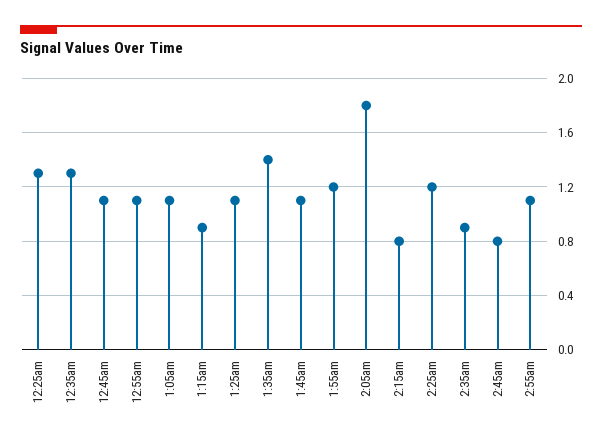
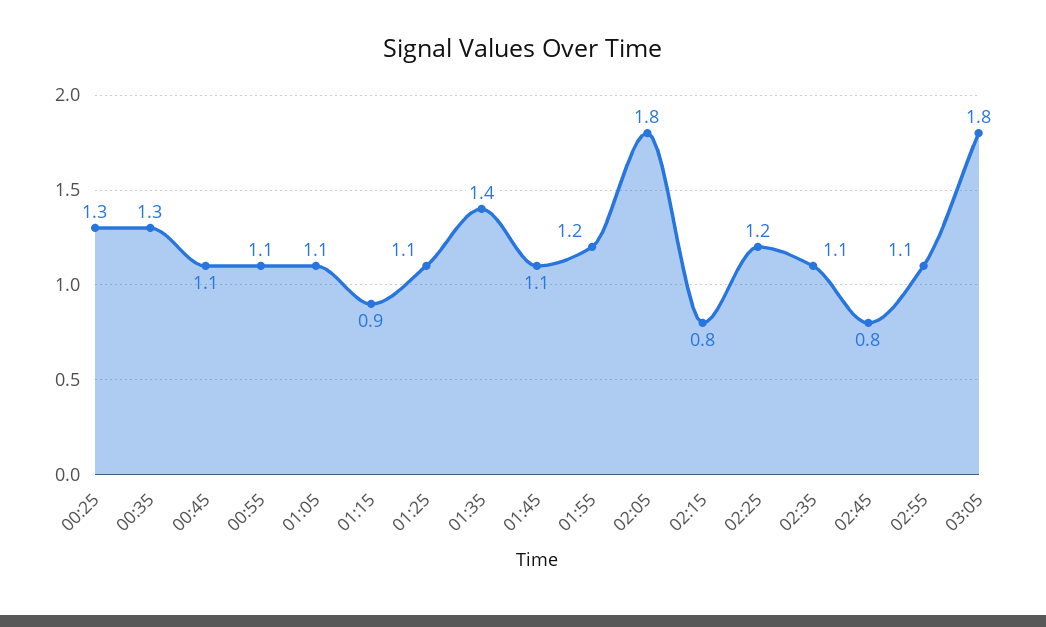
2:35am: 0.9 -> 1.1
03:05: none -> 1.8

